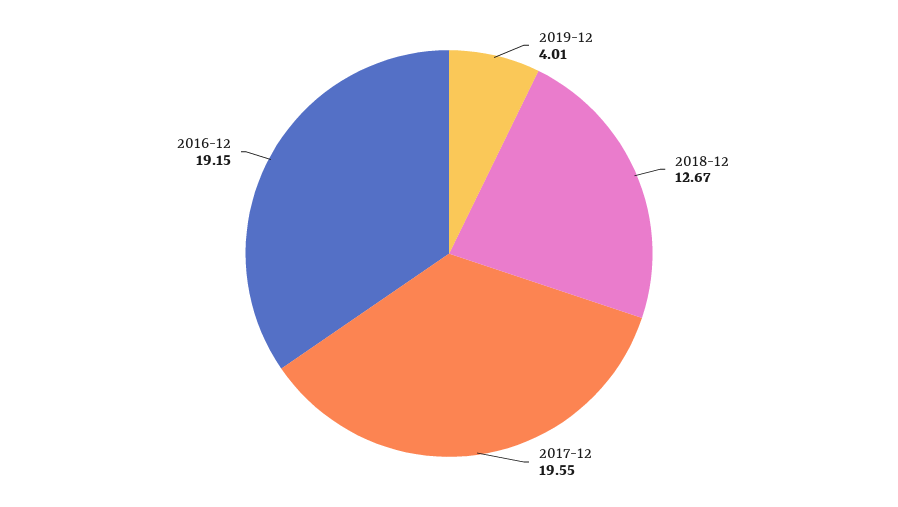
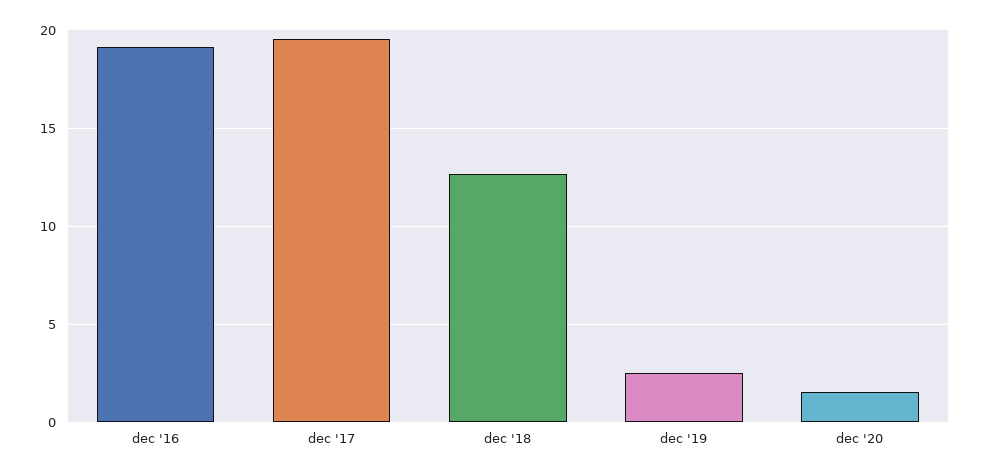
2019-12: 4.01 -> 2.5
dec '20: none -> 1.5

